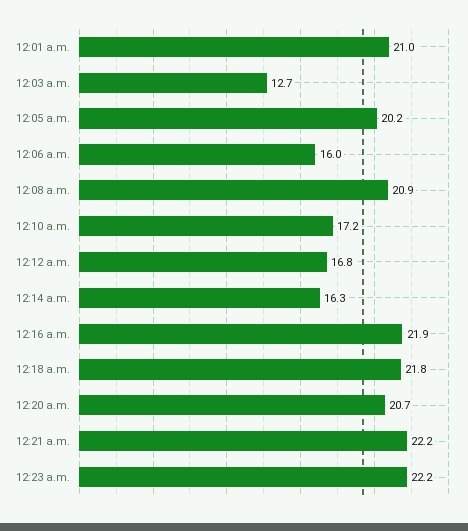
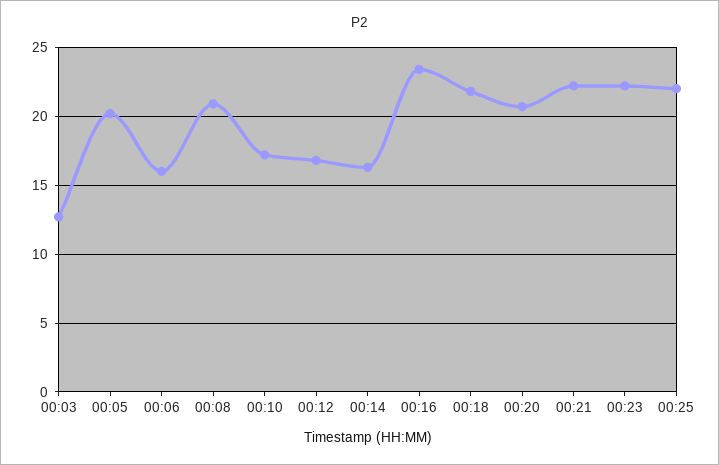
12:01 a.m.: 21 -> none
12:16 a.m.: 21.9 -> 23.5
00:25: none -> 22

